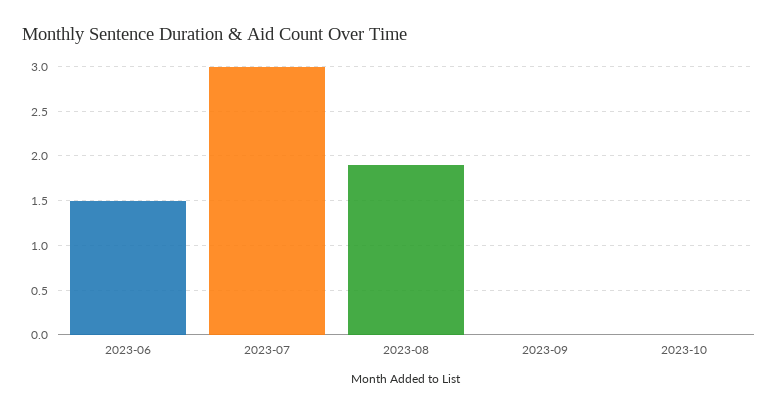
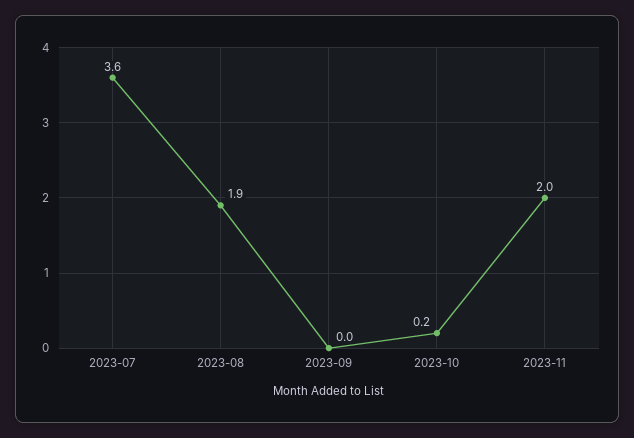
2023-06: 1.5 -> none
2023-07: 3 -> 3.6
2023-10: 0 -> 0.2
2023-11: none -> 2

